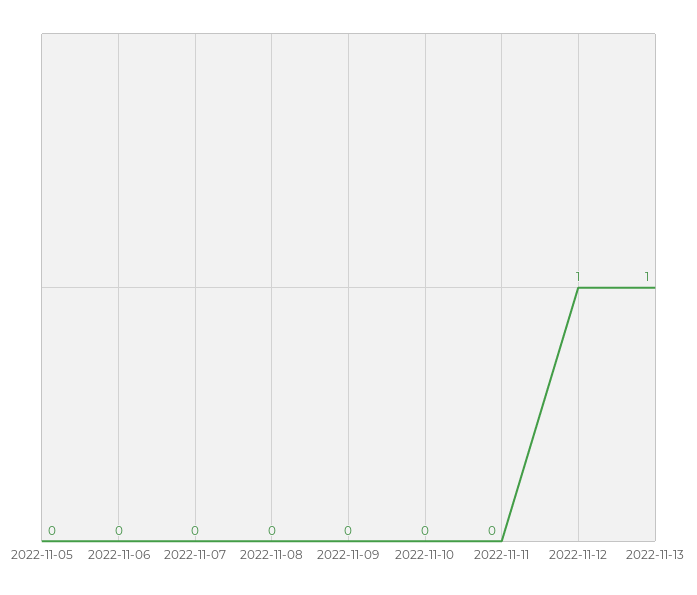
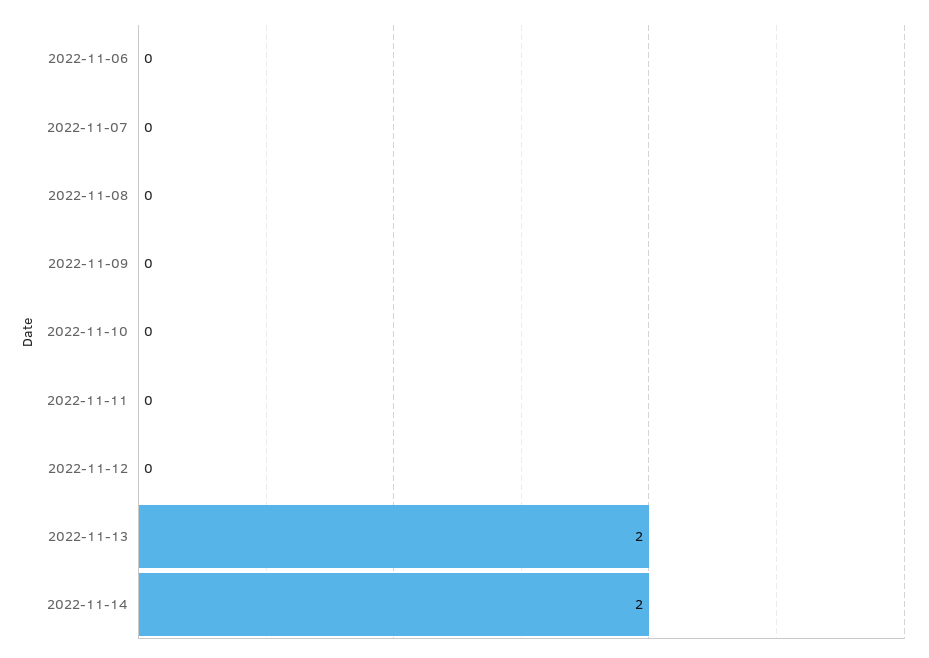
2022-11-05: 0 -> none
2022-11-12: 1 -> 0
2022-11-13: 1 -> 2
2022-11-14: none -> 2

